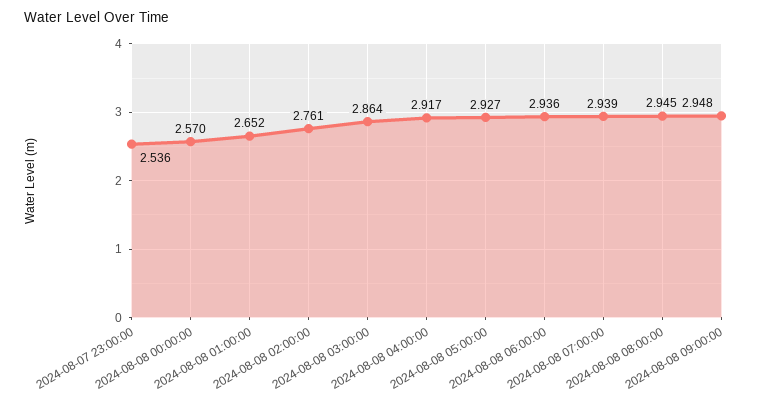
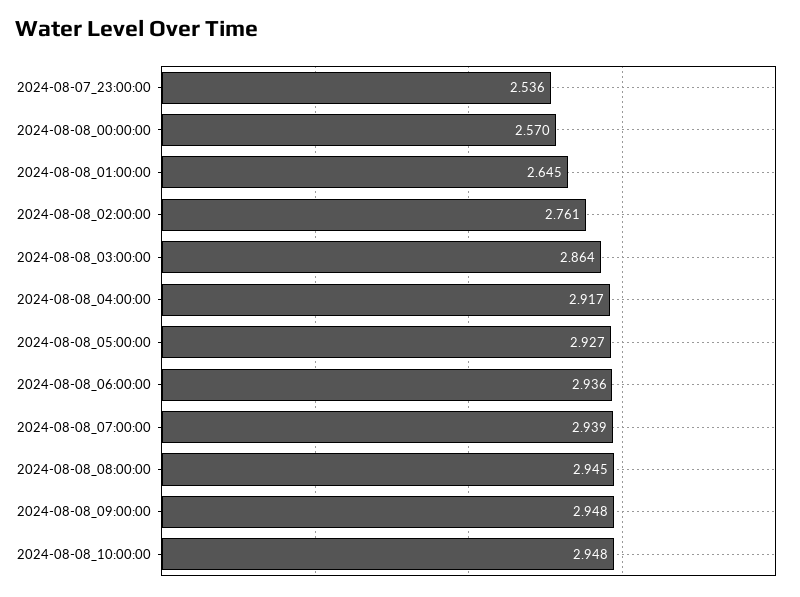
2024-08-08 01:00:00: 2.652 -> 2.645
2024-08-08_10:00:00: none -> 2.948

